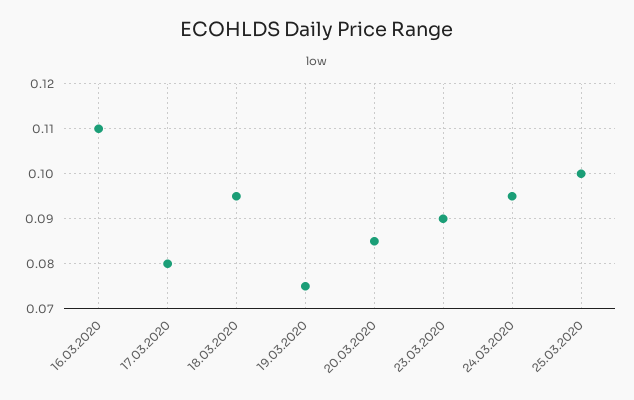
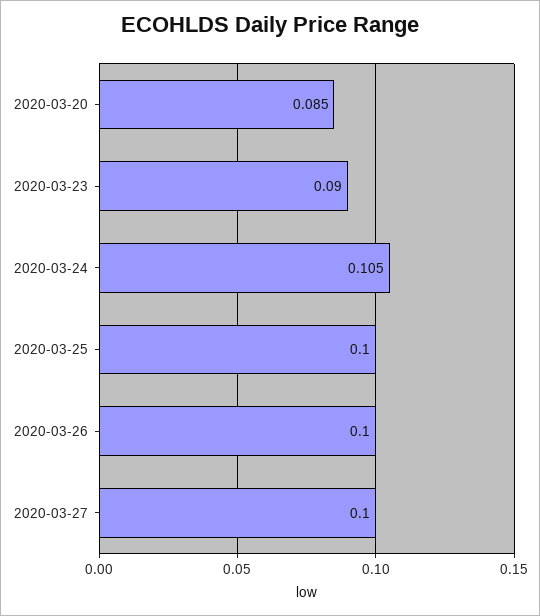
16.03.2020: 0.11 -> none
17.03.2020: 0.08 -> none
18.03.2020: 0.095 -> none
19.03.2020: 0.075 -> none
24.03.2020: 0.095 -> 0.105
2020-03-26: none -> 0.1
2020-03-27: none -> 0.1

